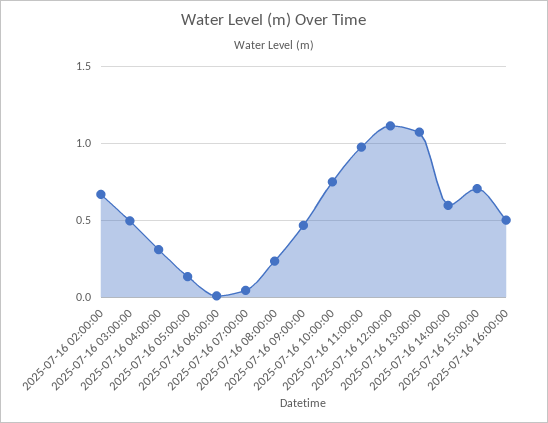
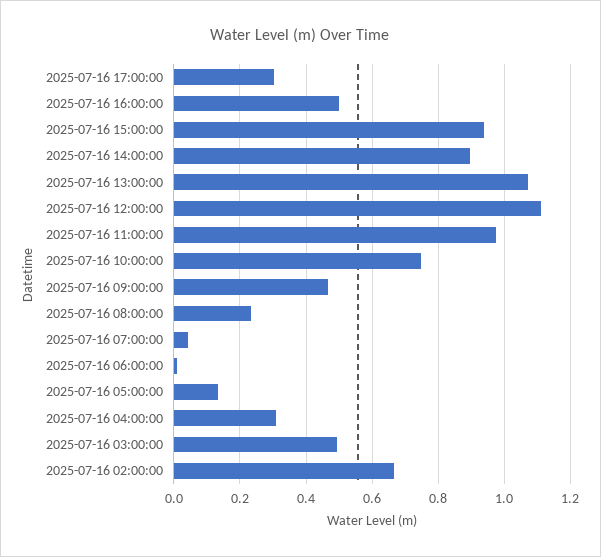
2025-07-16 14:00:00: 0.6 -> 0.9
2025-07-16 15:00:00: 0.7 -> 0.94
2025-07-16 17:00:00: none -> 0.3

